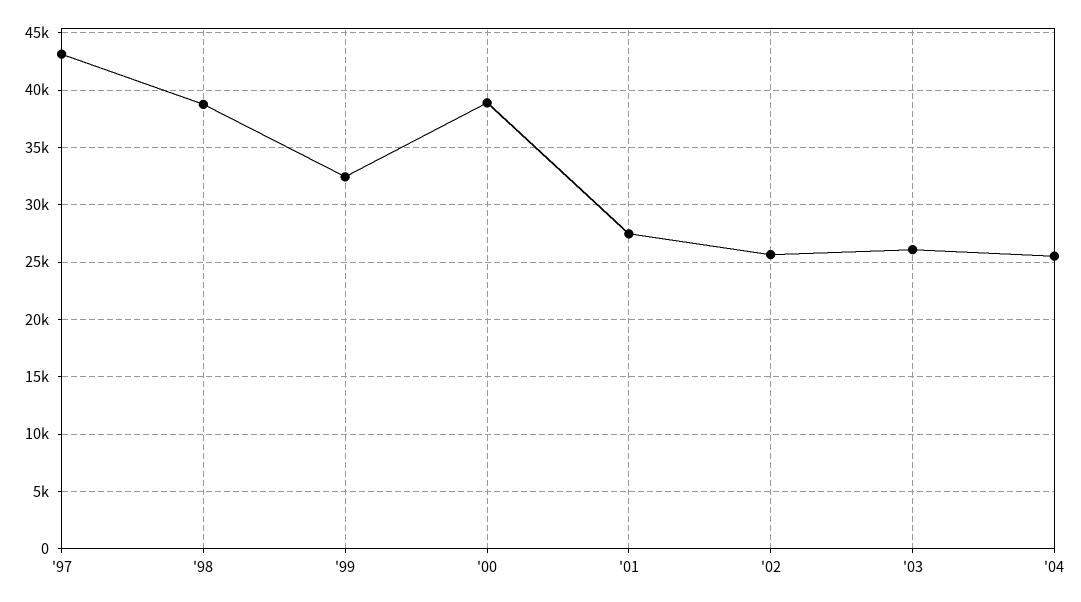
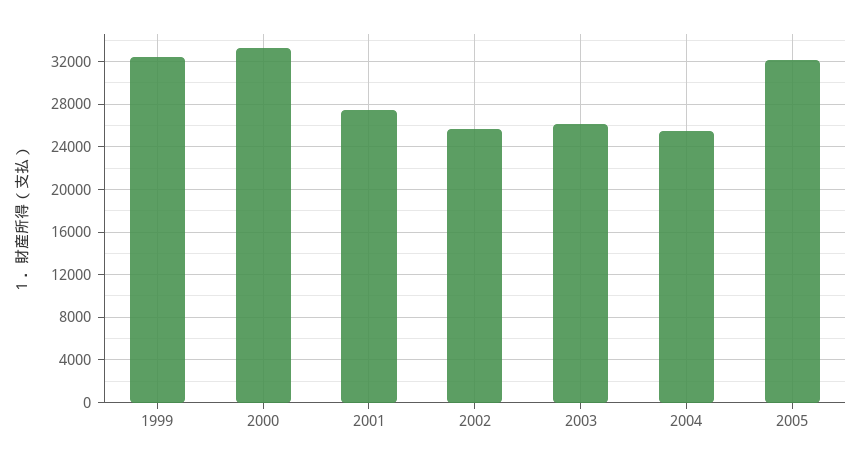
'97: 43000 -> none
'98: 39000 -> none
'00: 39000 -> 33000
2005: none -> 32000

